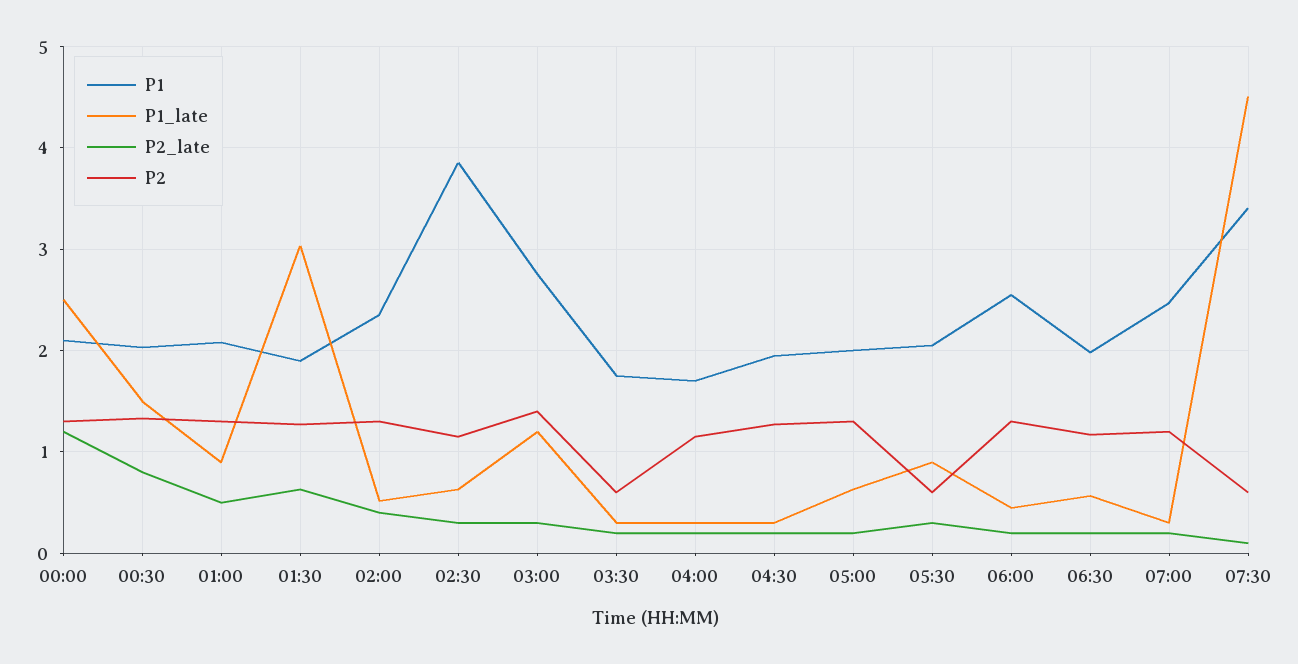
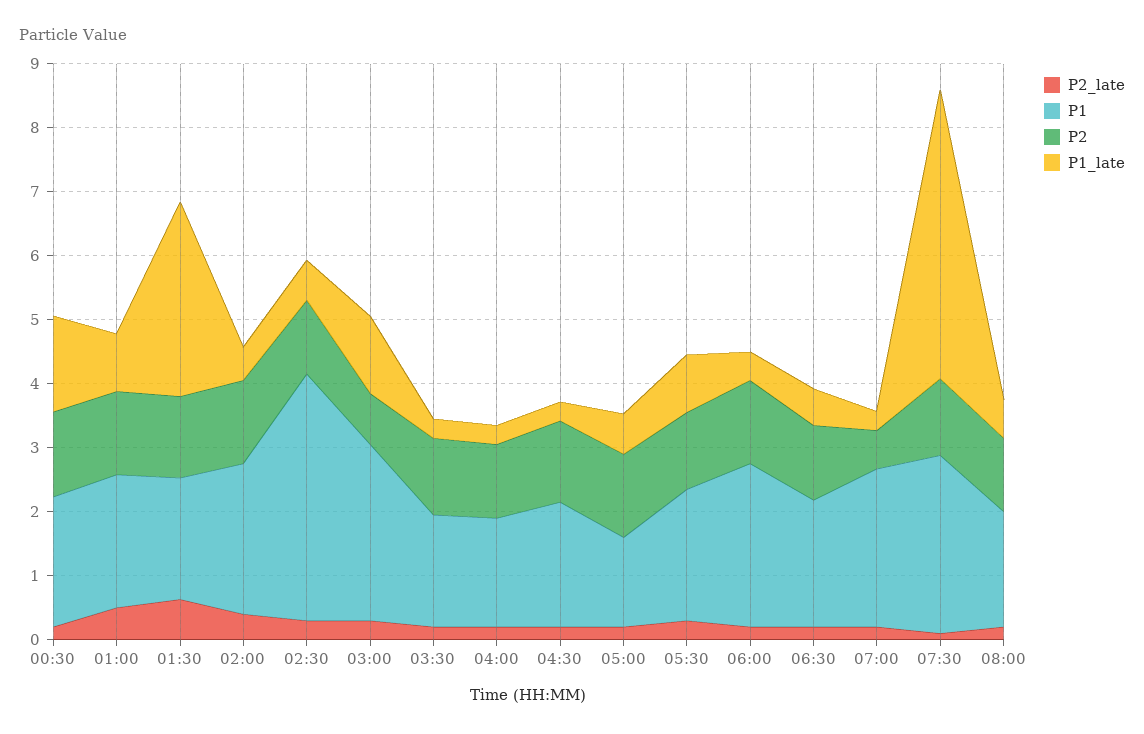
P1, 00:00: 2.1 -> none
P1_late, 00:00: 2.5 -> none
P2_late, 00:00: 1.2 -> none
P2, 00:00: 1.3 -> none
P2_late, 00:30: 0.8 -> 0.2
P2, 03:00: 1.4 -> 0.8
P2, 03:30: 0.6 -> 1.2
P1, 05:00: 2 -> 1.4
P2, 05:30: 0.6 -> 1.2
P2, 07:00: 1.2 -> 0.6
P1, 07:30: 3.4 -> 2.8
P2, 07:30: 0.6 -> 1.2
P2_late, 08:00: none -> 0.2
P1, 08:00: none -> 1.8
P2, 08:00: none -> 1.2
P1_late, 08:00: none -> 0.6

